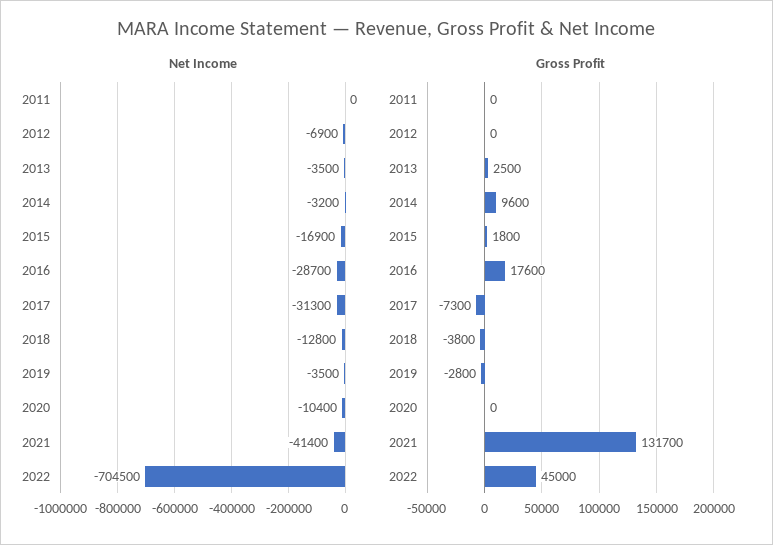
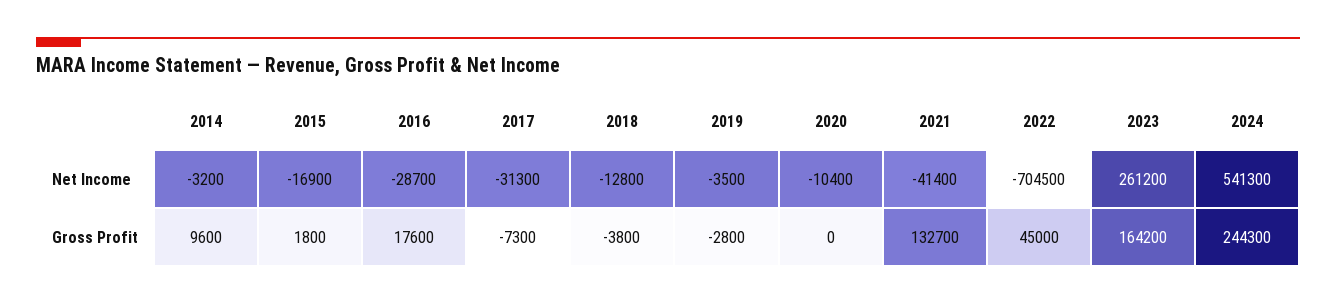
Net Income, 2011: 0 -> none
Net Income, 2012: -6900 -> none
Net Income, 2013: -3500 -> none
Gross Profit, 2011: 0 -> none
Gross Profit, 2012: 0 -> none
Gross Profit, 2013: 2500 -> none
Gross Profit, 2021: 131700 -> 132700
Net Income, 2023: none -> 261200
Net Income, 2024: none -> 541300
Gross Profit, 2023: none -> 164200
Gross Profit, 2024: none -> 244300

